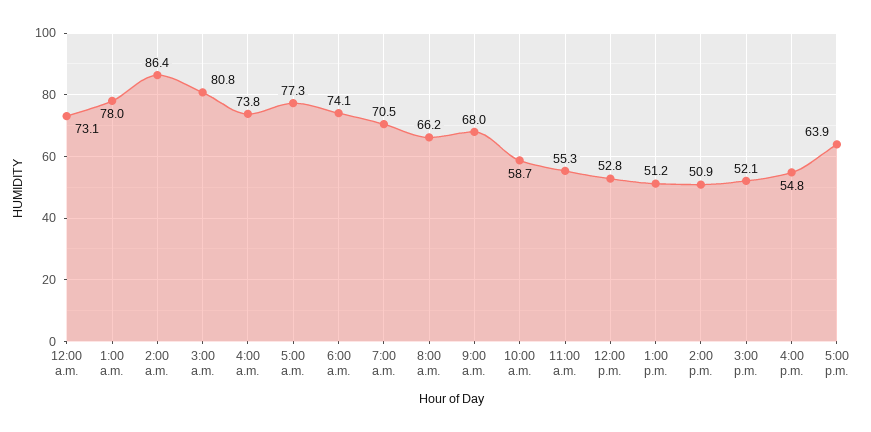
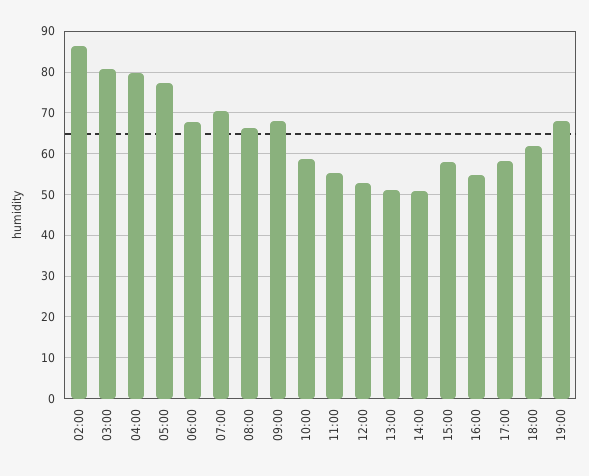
12:00 a.m.: 73.1 -> none
1:00 a.m.: 78 -> none
4:00 a.m.: 73.8 -> 80
6:00 a.m.: 74.1 -> 68
3:00 p.m.: 52.1 -> 58
5:00 p.m.: 63.9 -> 58
18:00: none -> 62
19:00: none -> 68

